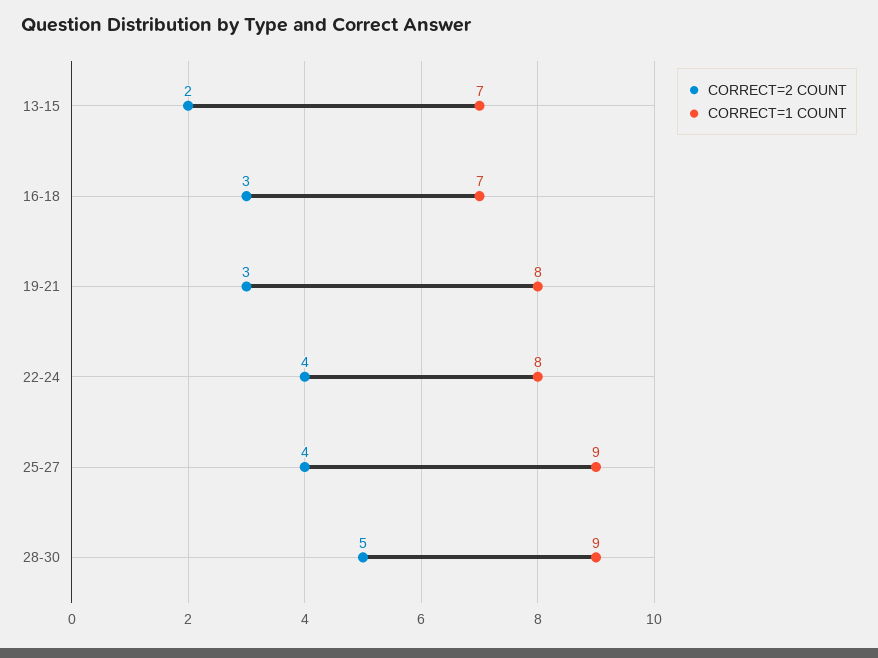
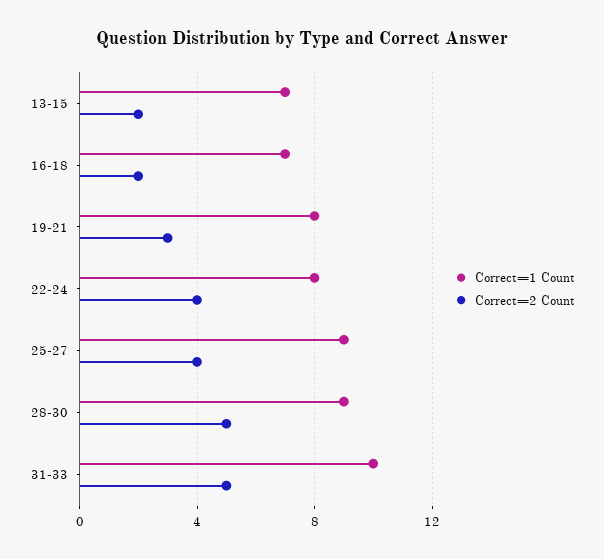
CORRECT=2 COUNT, 16-18: 3 -> 2
CORRECT=1 COUNT, 31-33: none -> 10
CORRECT=2 COUNT, 31-33: none -> 5

